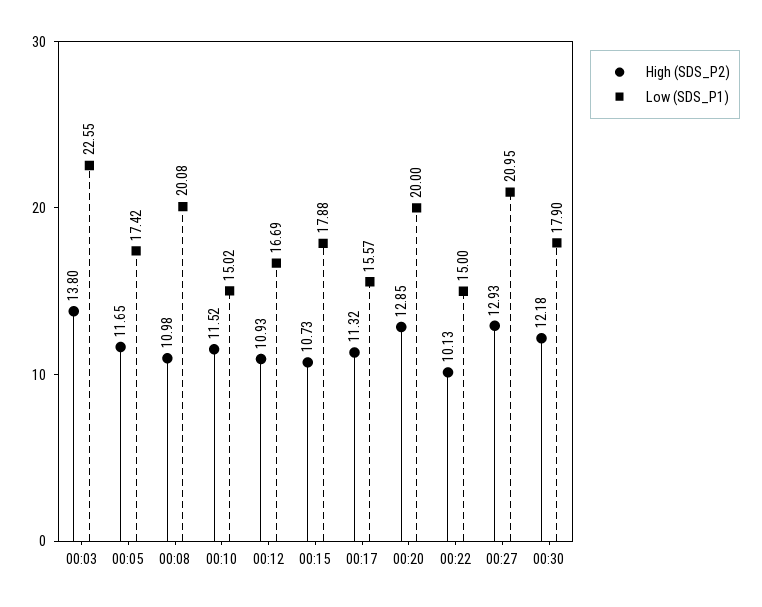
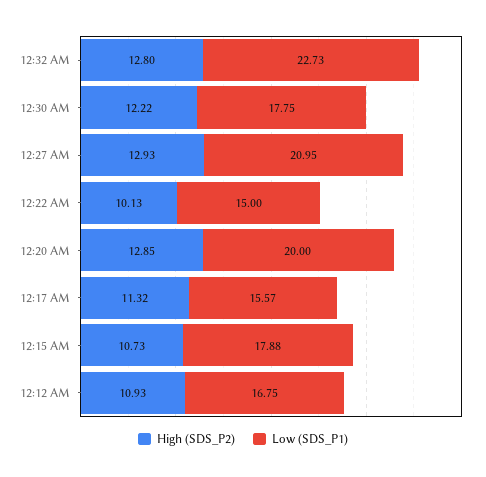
High (SDS_P2), 00:03: 13.8 -> none
Low (SDS_P1), 00:03: 22.55 -> none
High (SDS_P2), 00:05: 11.65 -> none
Low (SDS_P1), 00:05: 17.42 -> none
High (SDS_P2), 00:08: 10.98 -> none
Low (SDS_P1), 00:08: 20.08 -> none
High (SDS_P2), 00:10: 11.52 -> none
Low (SDS_P1), 00:10: 15.02 -> none
Low (SDS_P1), 00:12: 16.69 -> 16.75
High (SDS_P2), 00:30: 12.18 -> 12.22
Low (SDS_P1), 00:30: 17.9 -> 17.75
High (SDS_P2), 12:32 AM: none -> 12.8
Low (SDS_P1), 12:32 AM: none -> 22.73

